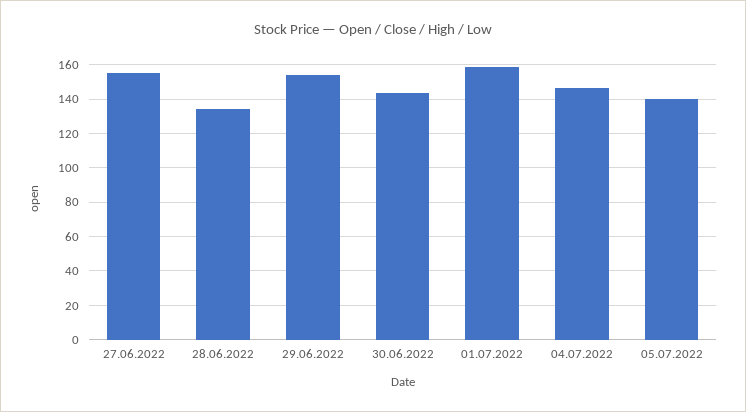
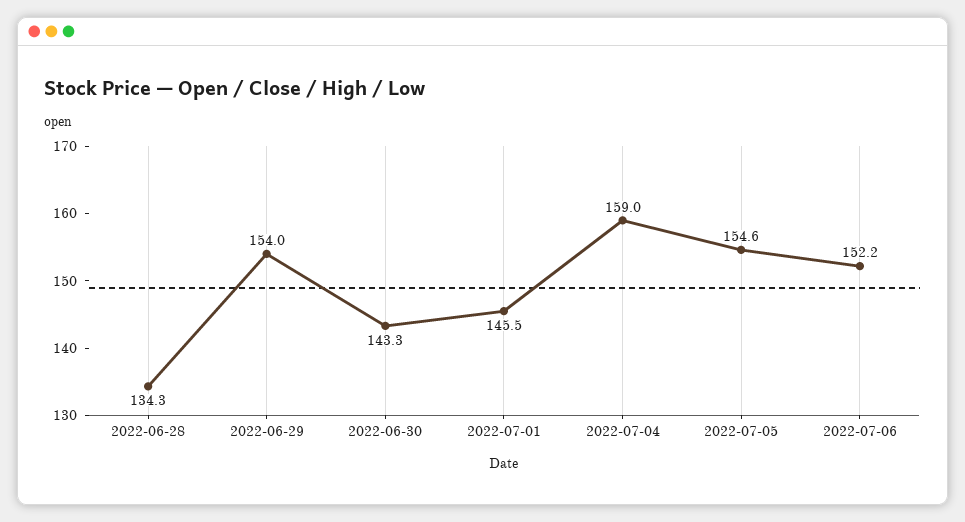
27.06.2022: 155 -> none
01.07.2022: 160 -> 145.5
04.07.2022: 145 -> 159
05.07.2022: 140 -> 154.6
2022-07-06: none -> 152.2

